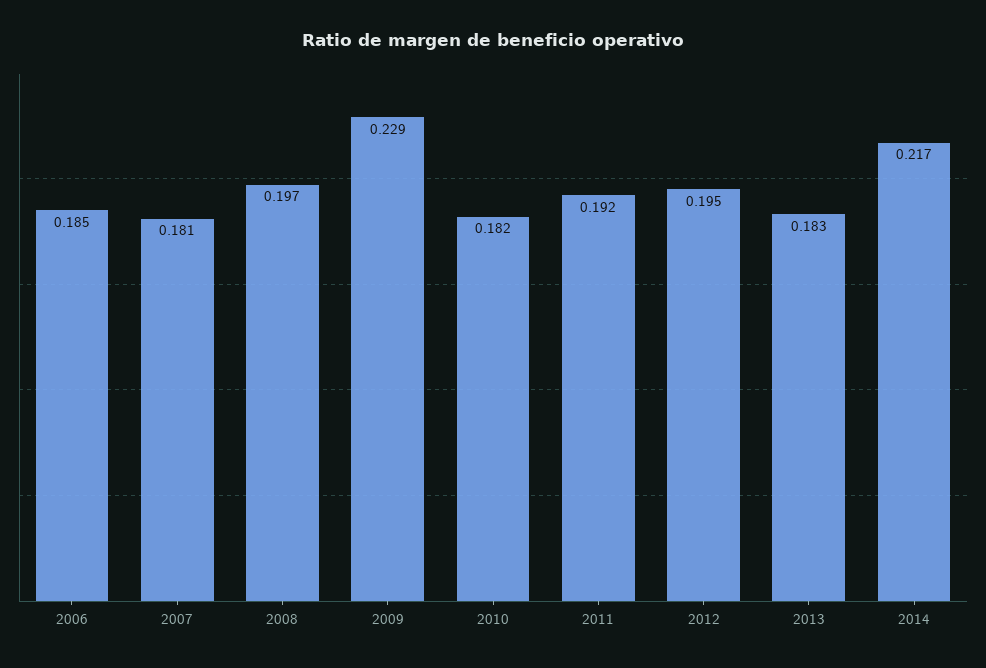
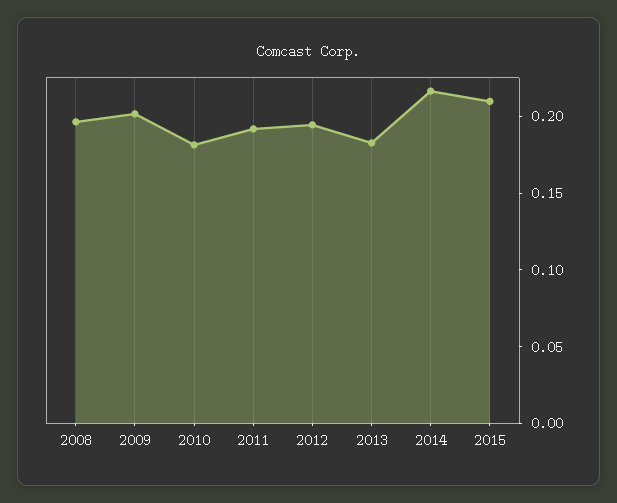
2006: 0.185 -> none
2007: 0.181 -> none
2009: 0.229 -> 0.2
2015: none -> 0.21

